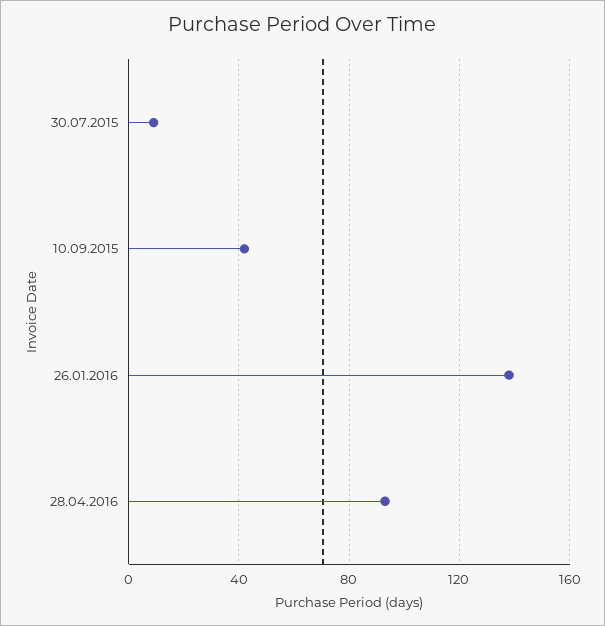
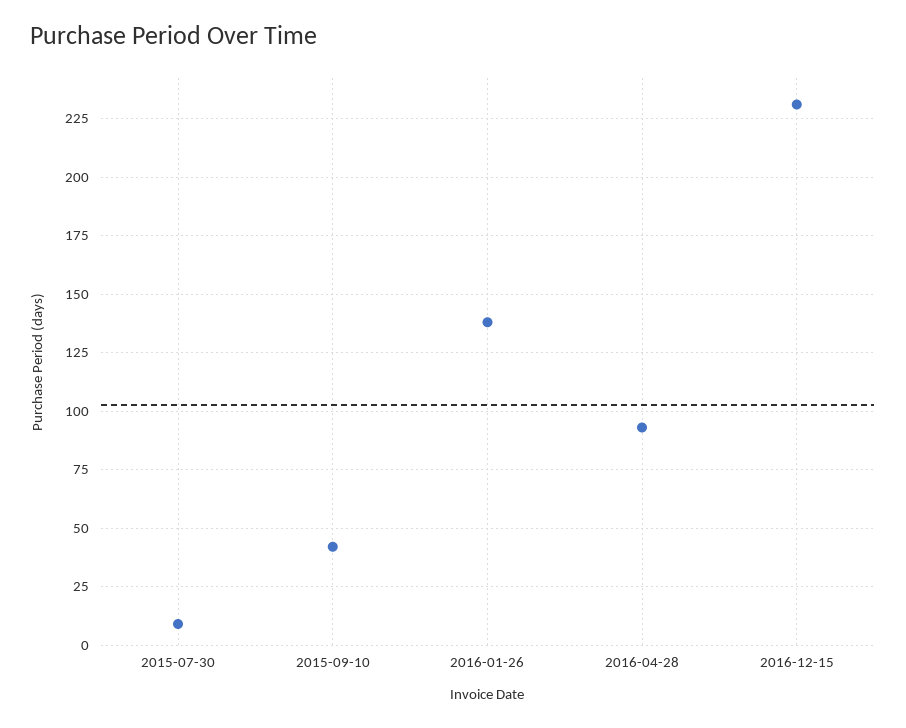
2016-12-15: none -> 230

